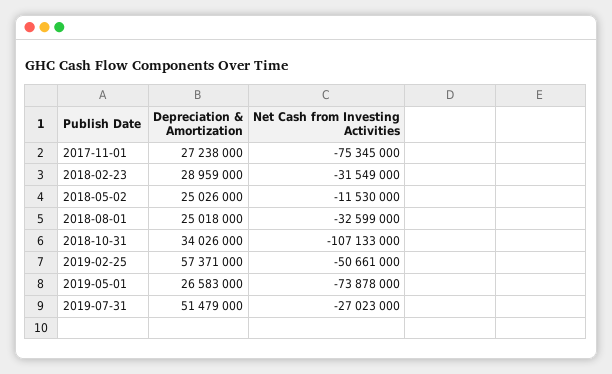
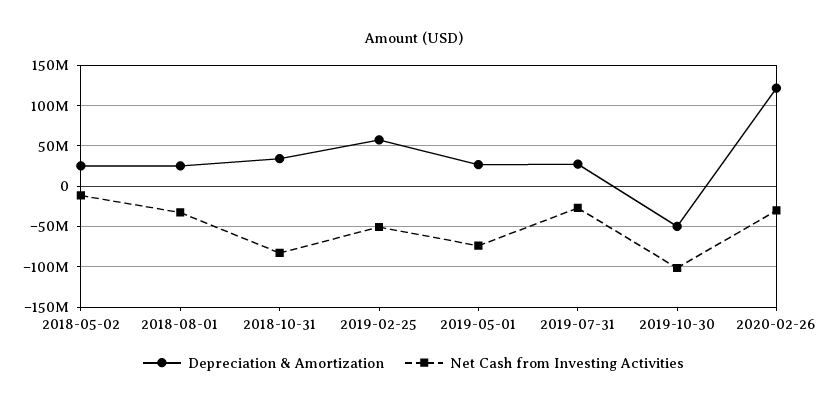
Depreciation & Amortization, 2017-11-01: 27238000 -> none
Net Cash from Investing Activities, 2017-11-01: -75345000 -> none
Depreciation & Amortization, 2018-02-23: 28959000 -> none
Net Cash from Investing Activities, 2018-02-23: -31549000 -> none
Net Cash from Investing Activities, 2018-10-31: -107133000 -> -80000000
Depreciation & Amortization, 2019-07-31: 51479000 -> 30000000
Depreciation & Amortization, 2019-10-30: none -> -50000000
Net Cash from Investing Activities, 2019-10-30: none -> -100000000
Depreciation & Amortization, 2020-02-26: none -> 120000000
Net Cash from Investing Activities, 2020-02-26: none -> -30000000

